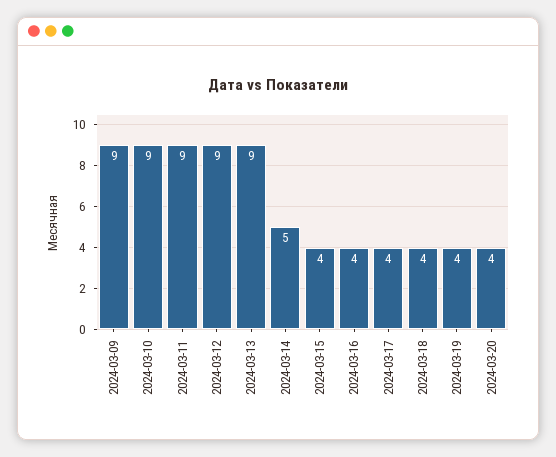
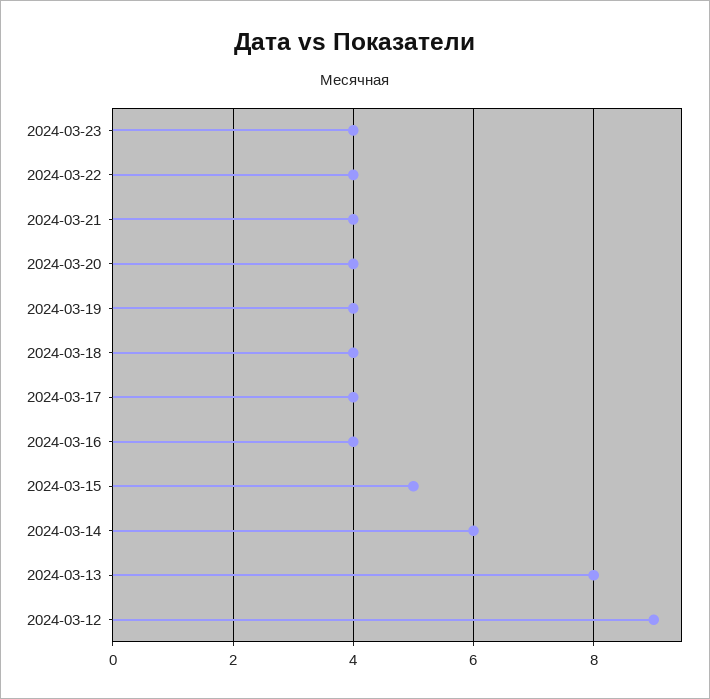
2024-03-09: 9 -> none
2024-03-10: 9 -> none
2024-03-11: 9 -> none
2024-03-13: 9 -> 8
2024-03-14: 5 -> 6
2024-03-15: 4 -> 5
2024-03-23: none -> 4
2024-03-22: none -> 4
2024-03-21: none -> 4

